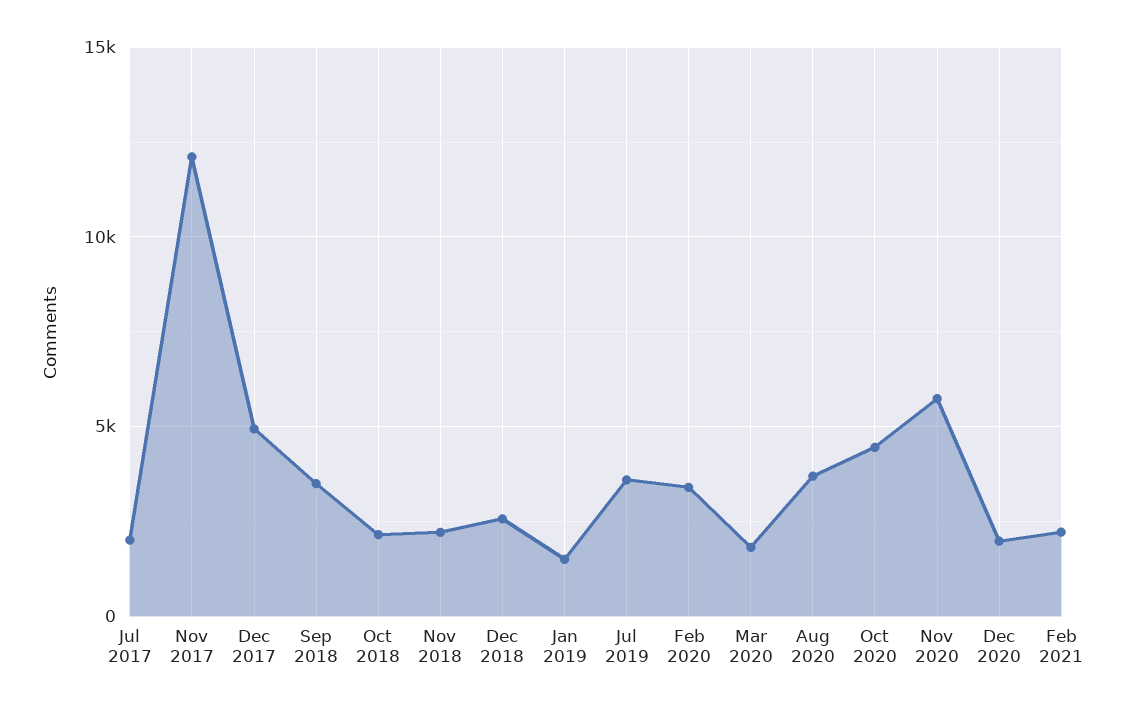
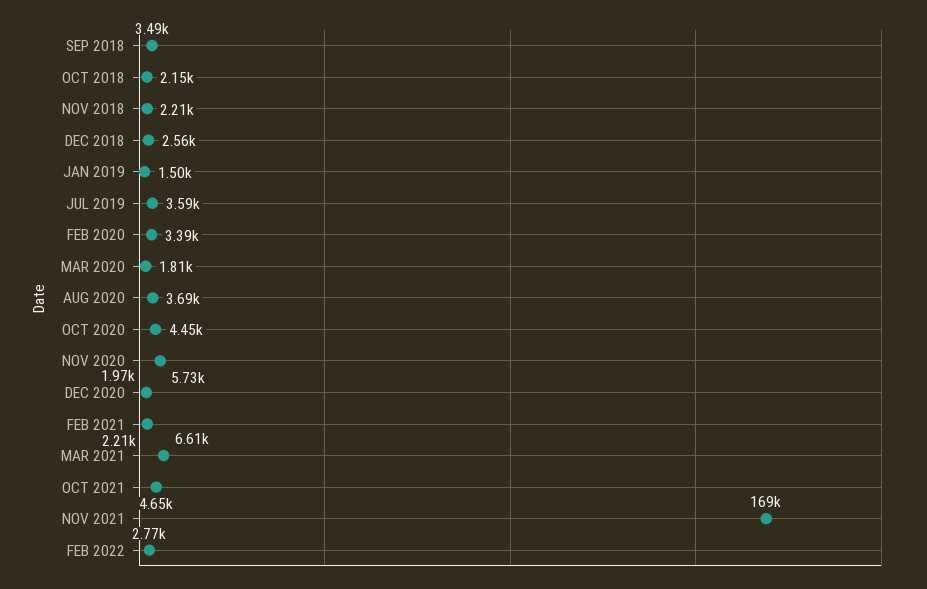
Jul 2017: 2000 -> none
Nov 2017: 12000 -> none
Dec 2017: 5000 -> none
MAR 2021: none -> 6610
OCT 2021: none -> 4650
NOV 2021: none -> 169000
FEB 2022: none -> 2770

